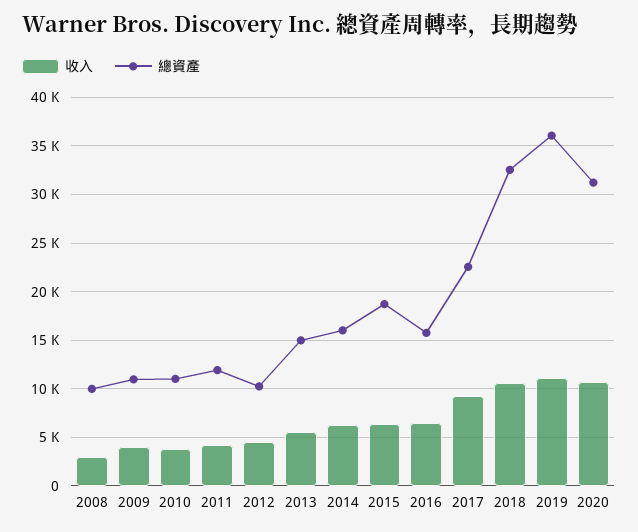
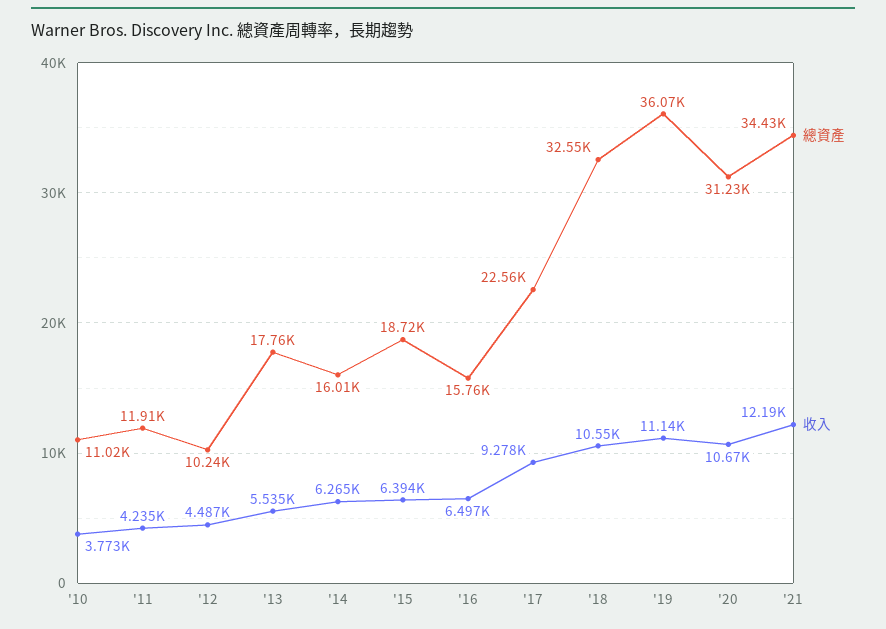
收入, 2008: 3000 -> none
總資產, 2008: 10000 -> none
收入, 2009: 4000 -> none
總資產, 2009: 11000 -> none
總資產, 2013: 15000 -> 17760
總資產, '21: none -> 34430
收入, '21: none -> 12190

